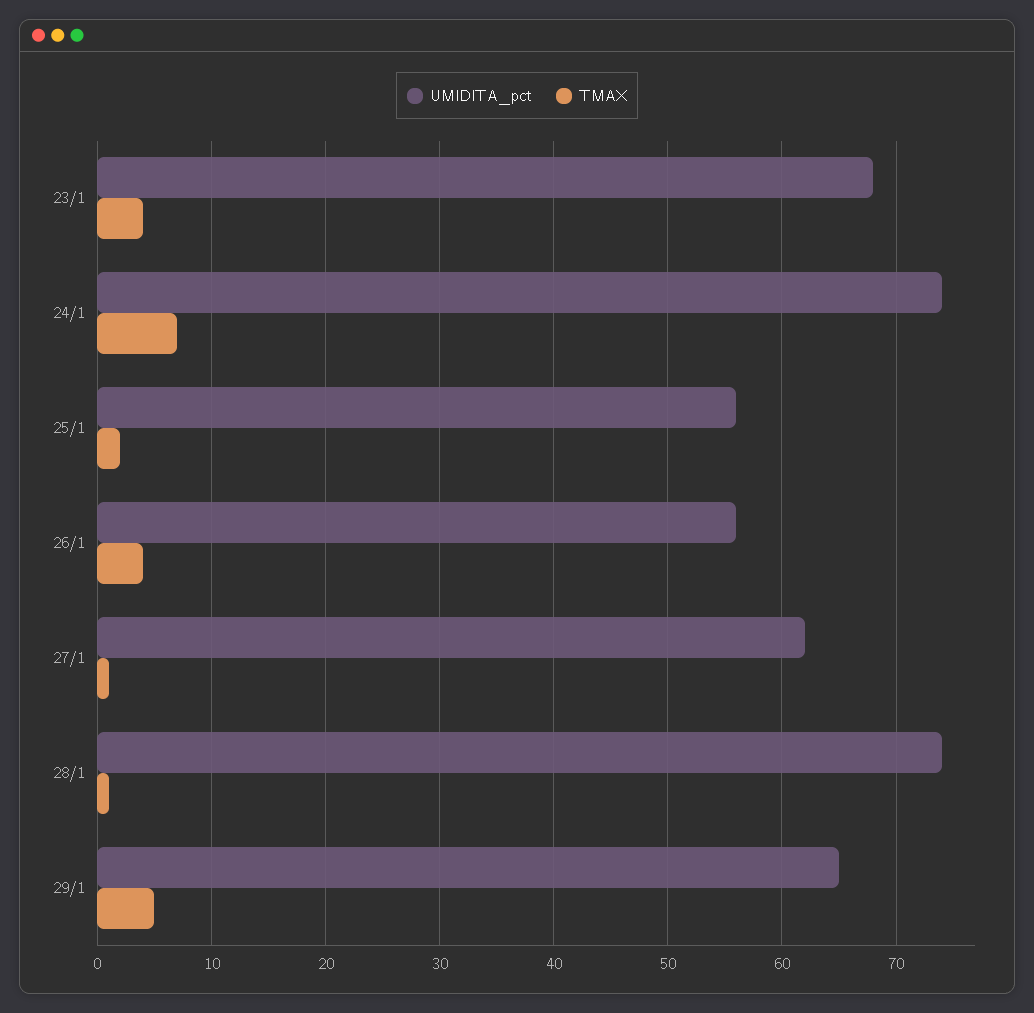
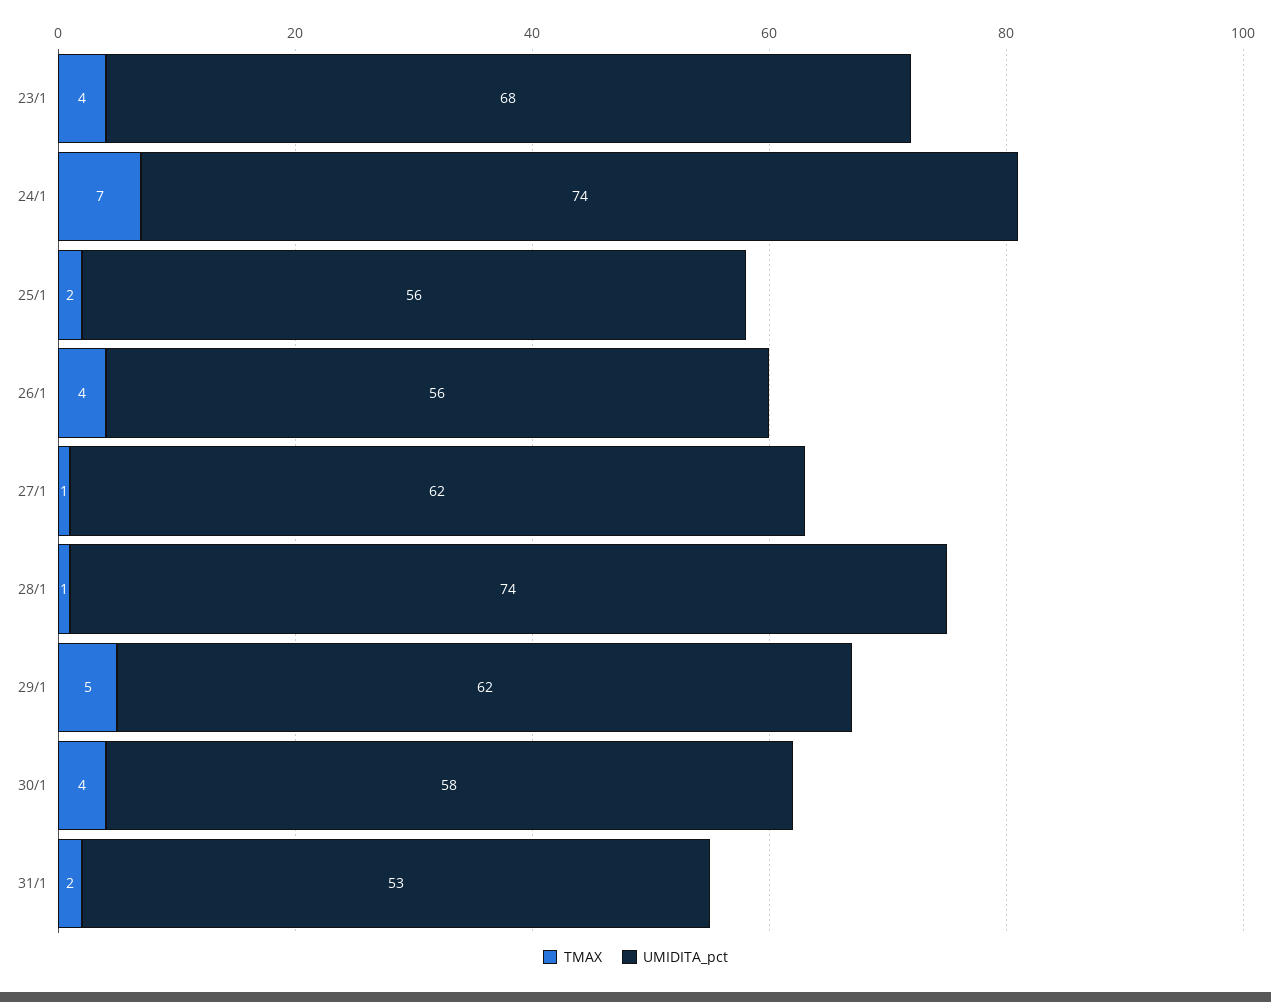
UMIDITA_pct, 29/1: 65 -> 62
TMAX, 30/1: none -> 4
UMIDITA_pct, 30/1: none -> 58
TMAX, 31/1: none -> 2
UMIDITA_pct, 31/1: none -> 53

